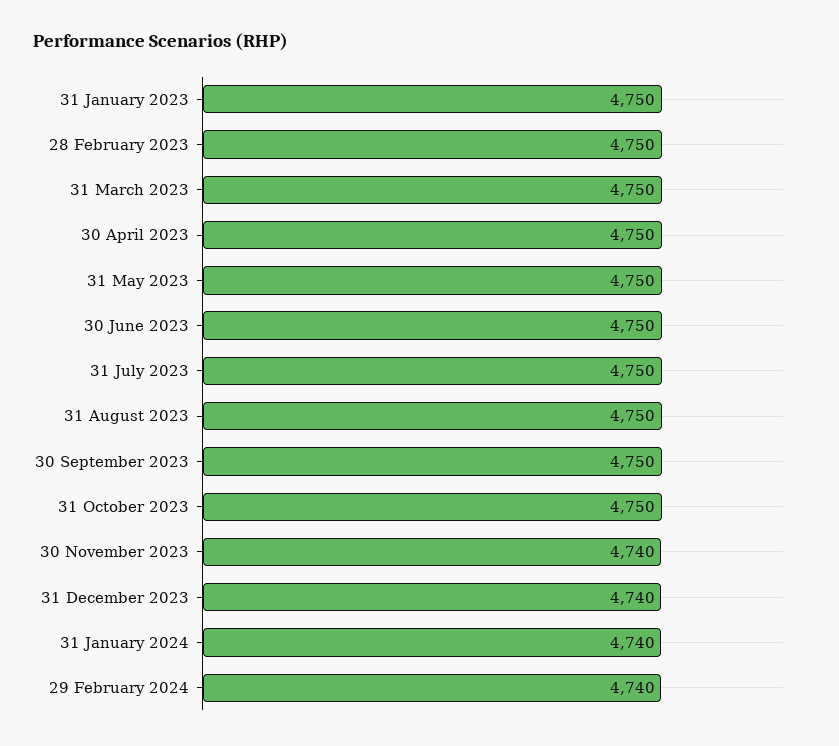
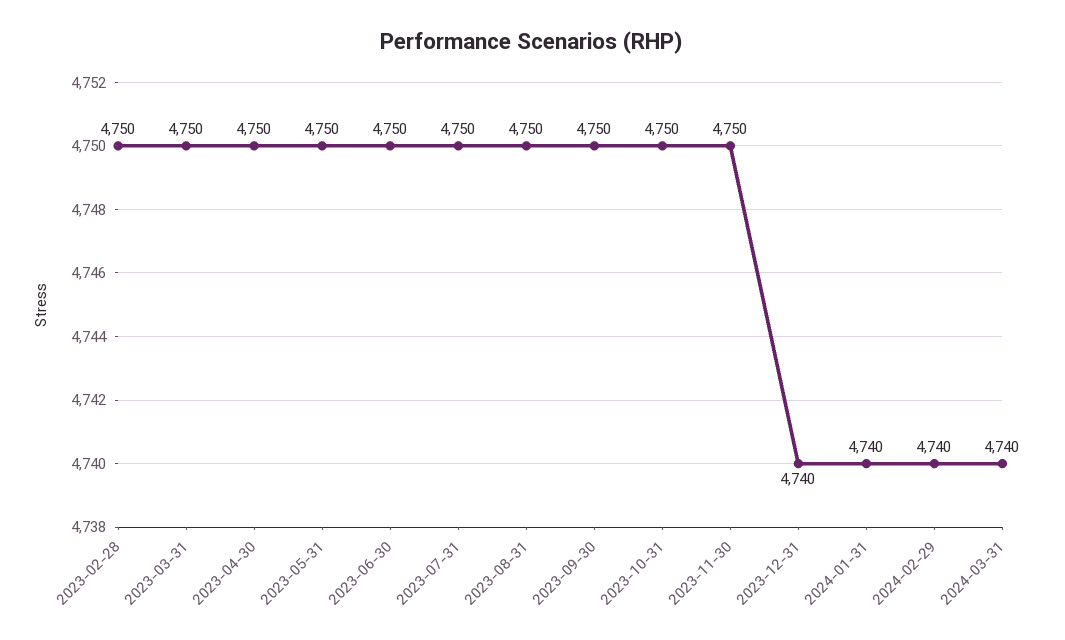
31 January 2023: 4750 -> none
30 November 2023: 4740 -> 4750
2024-03-31: none -> 4740

